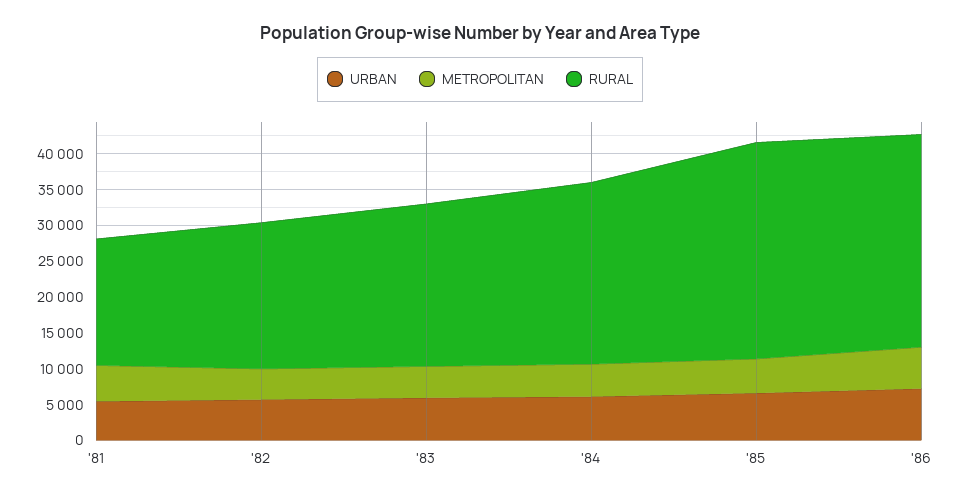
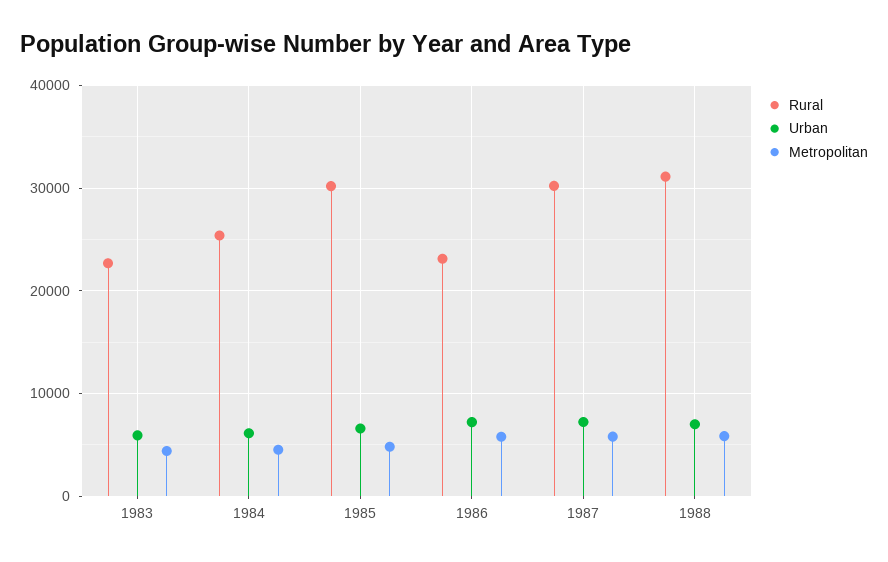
URBAN, '81: 5000 -> none
METROPOLITAN, '81: 5000 -> none
RURAL, '81: 17500 -> none
URBAN, '82: 5000 -> none
METROPOLITAN, '82: 5000 -> none
RURAL, '82: 20000 -> none
RURAL, '86: 30000 -> 23000
RURAL, 1987: none -> 30000
URBAN, 1987: none -> 7000
METROPOLITAN, 1987: none -> 6000
RURAL, 1988: none -> 31000
URBAN, 1988: none -> 7000
METROPOLITAN, 1988: none -> 6000

